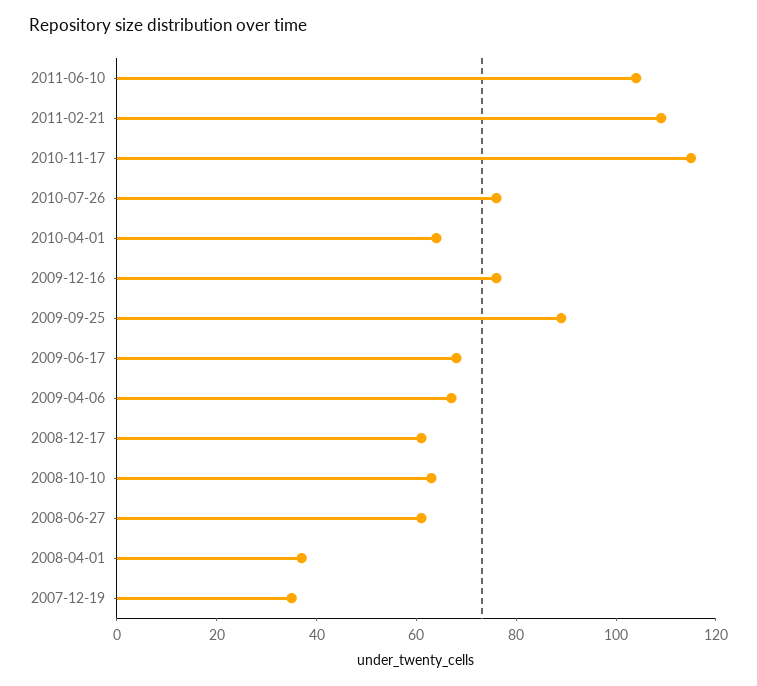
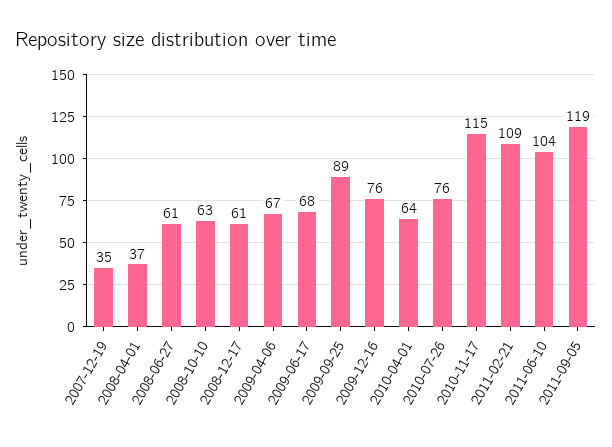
2011-09-05: none -> 119

